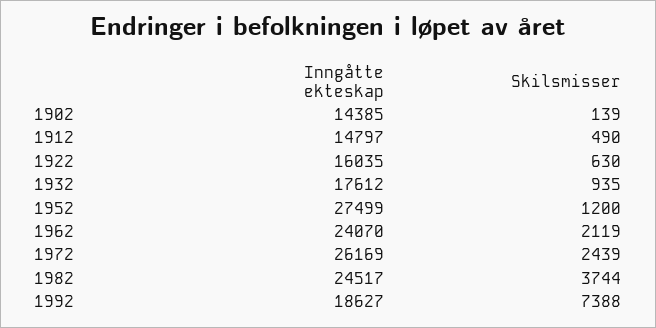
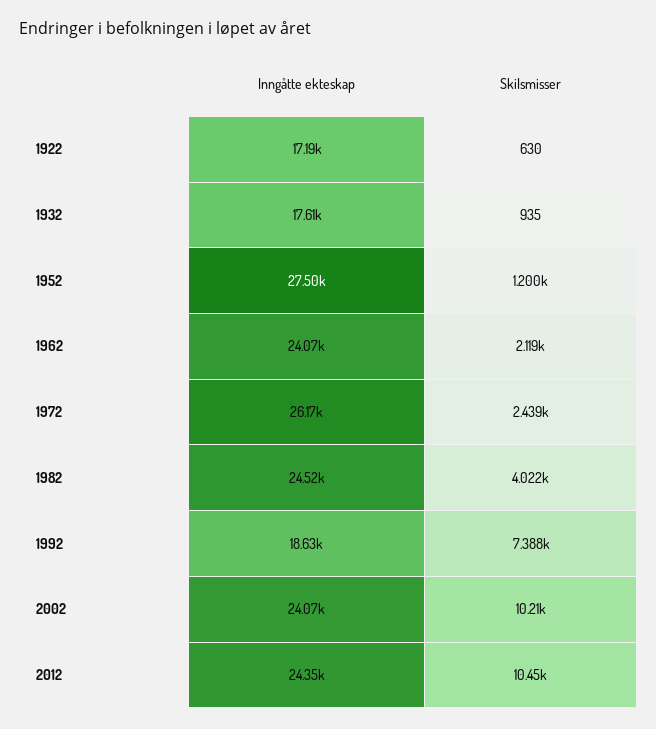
Inngåtte ekteskap, 1902: 14385 -> none
Skilsmisser, 1902: 139 -> none
Inngåtte ekteskap, 1912: 14797 -> none
Skilsmisser, 1912: 490 -> none
Inngåtte ekteskap, 1922: 16035 -> 17190
Skilsmisser, 1982: 3744 -> 4022
Inngåtte ekteskap, 2002: none -> 24070
Skilsmisser, 2002: none -> 10210
Inngåtte ekteskap, 2012: none -> 24350
Skilsmisser, 2012: none -> 10450

